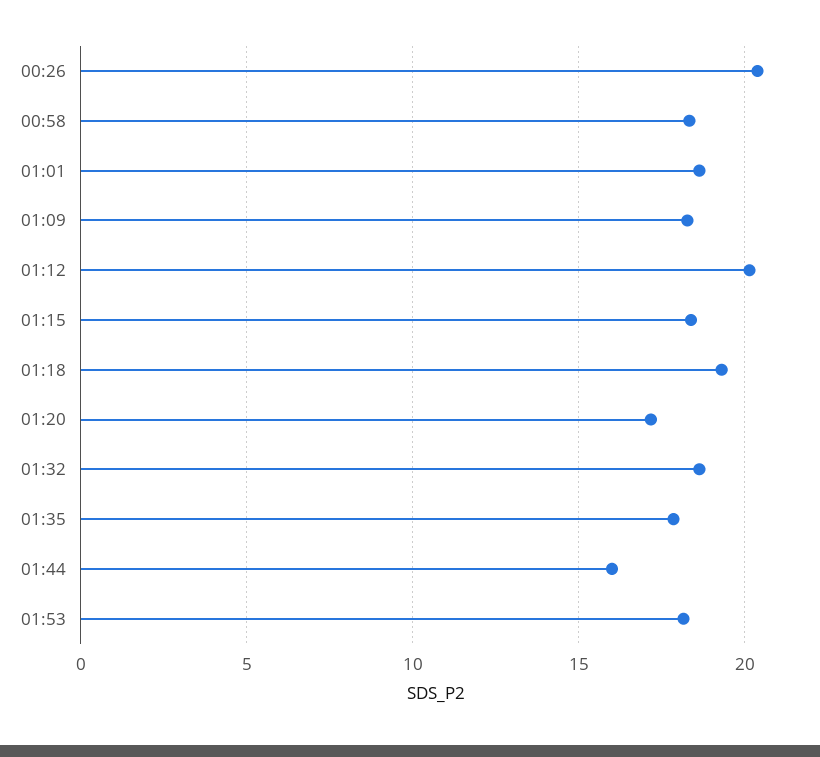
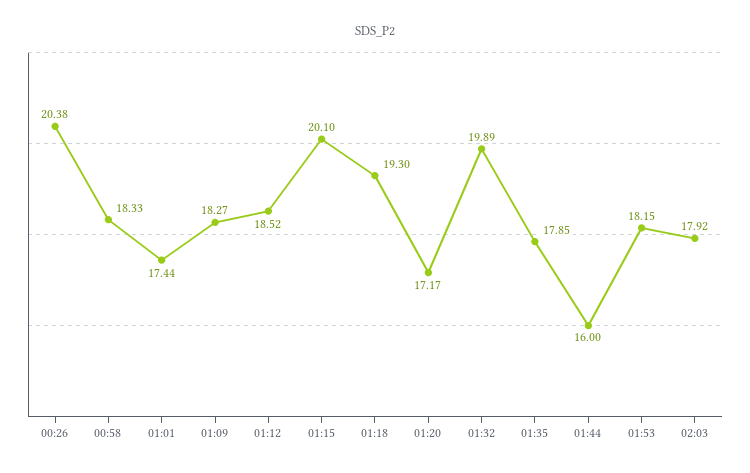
01:01: 18.5 -> 17.44
01:12: 20 -> 18.52
01:15: 18.5 -> 20.1
01:32: 18.5 -> 19.89
02:03: none -> 17.92

